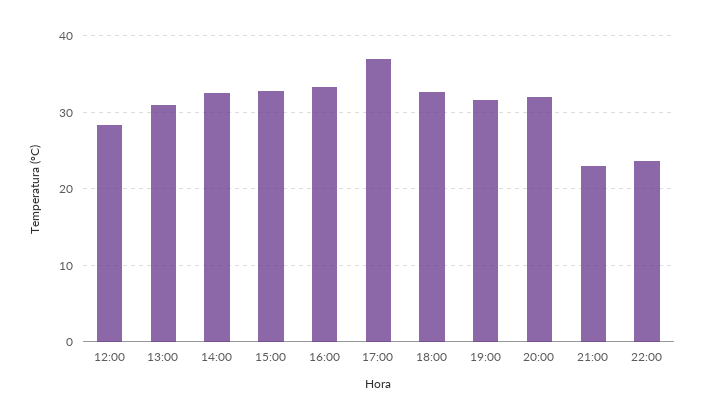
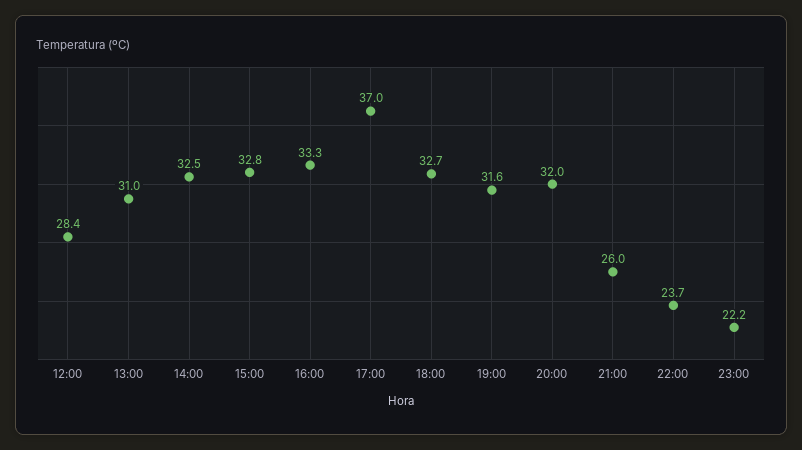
21:00: 23 -> 26
23:00: none -> 22.2

